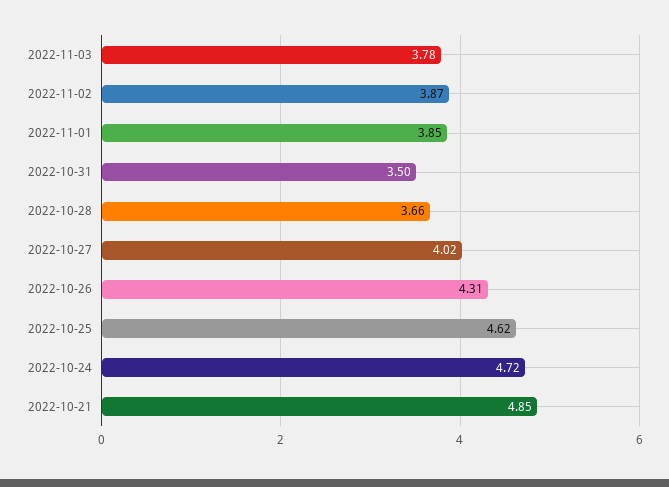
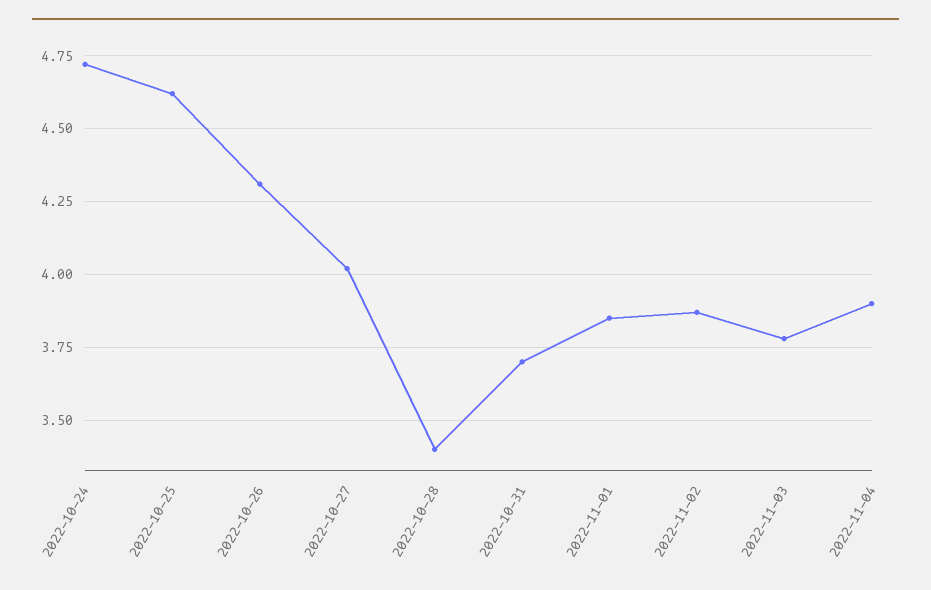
2022-10-31: 3.5 -> 3.7
2022-10-28: 3.66 -> 3.4
2022-10-21: 4.85 -> none
2022-11-04: none -> 3.9

